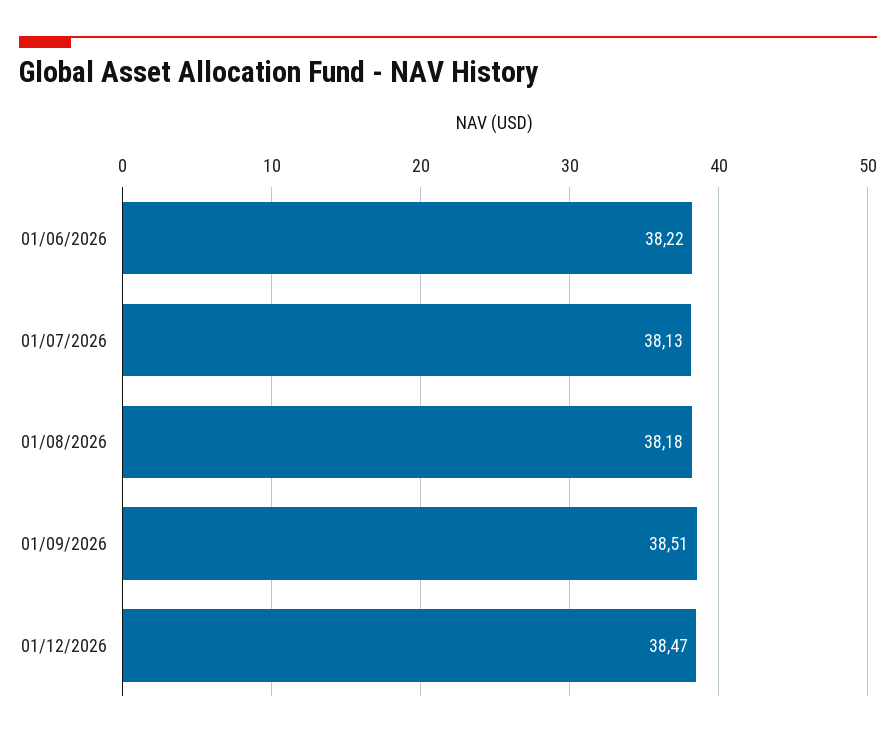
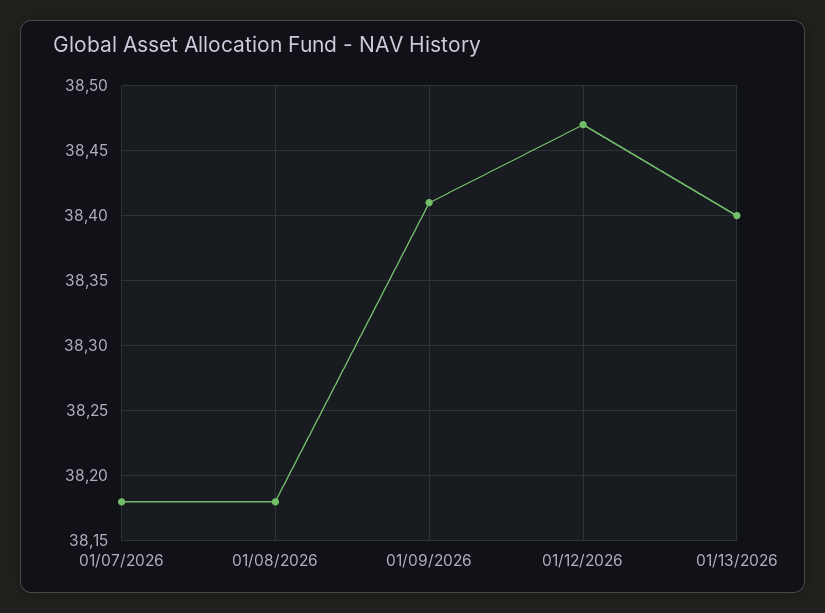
01/06/2026: 38.22 -> none
01/07/2026: 38.13 -> 38.18
01/09/2026: 38.51 -> 38.41
01/13/2026: none -> 38.4

